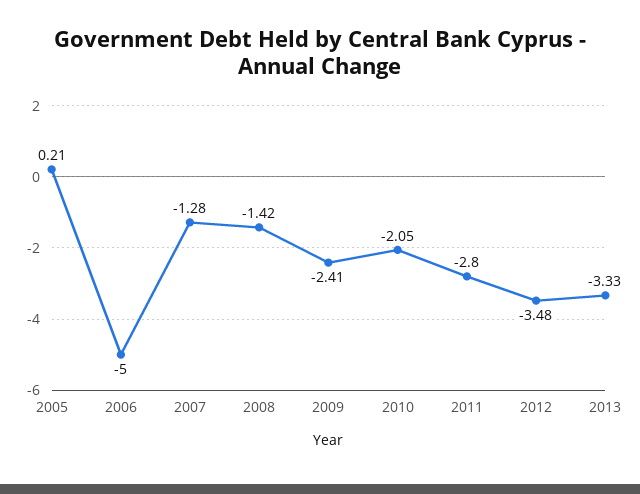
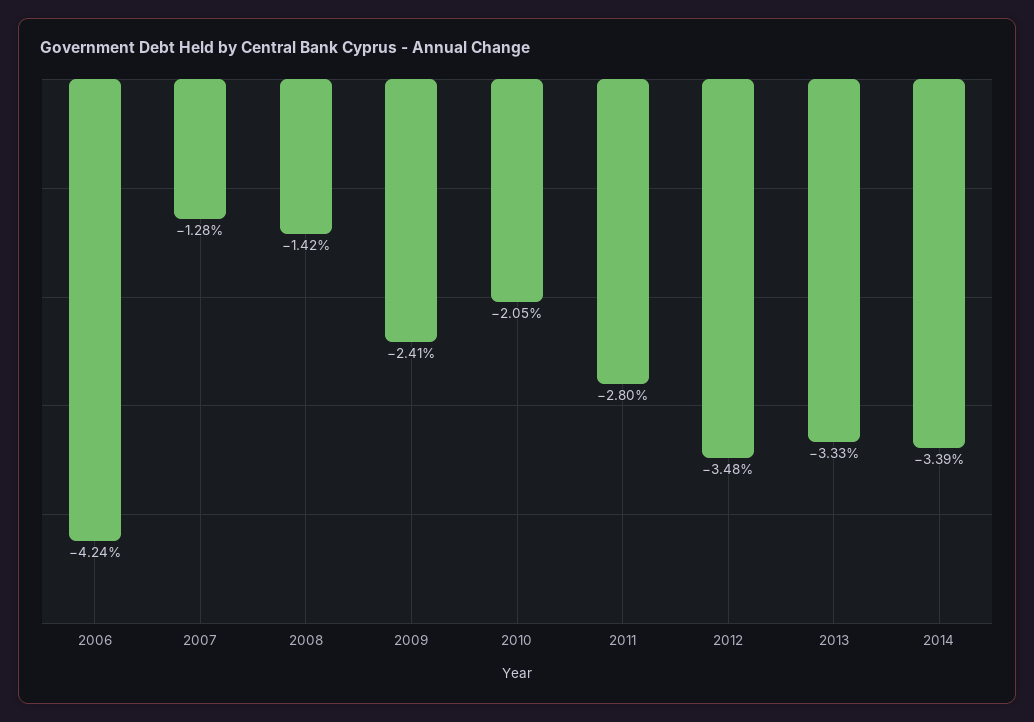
2005: 0.21 -> none
2006: -5 -> -4.24
2014: none -> -3.39

